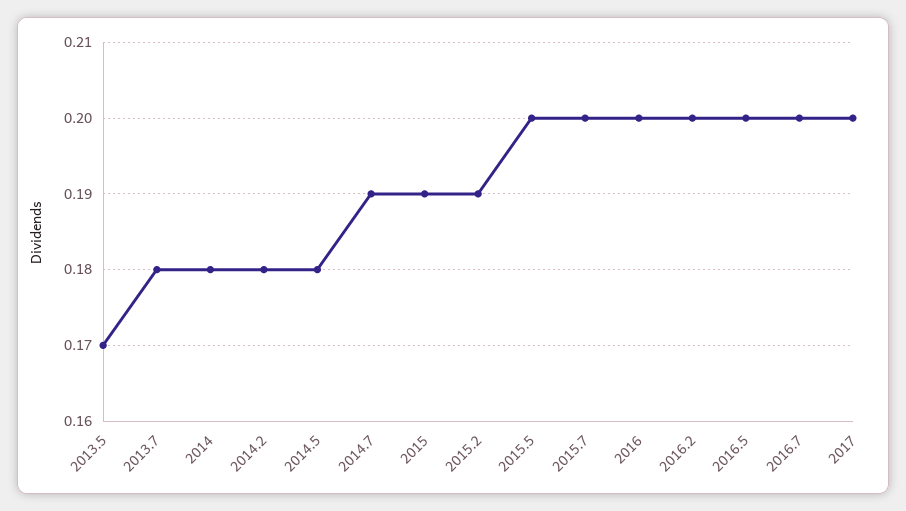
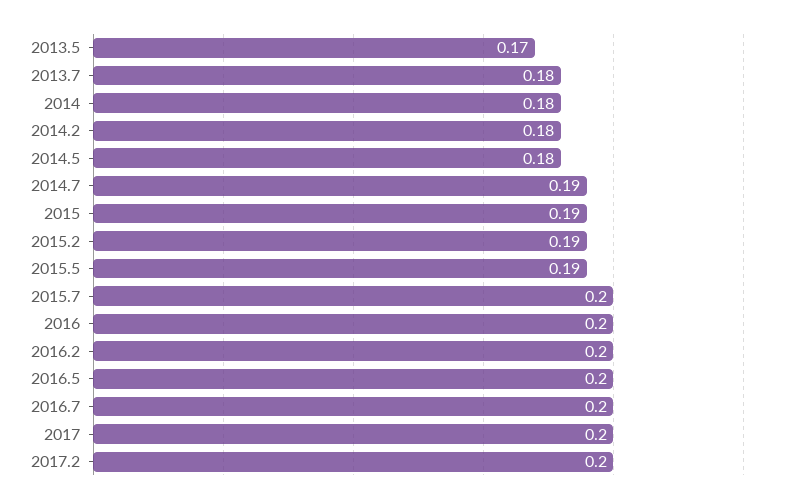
2015.5: 0.2 -> 0.19
2017.2: none -> 0.2

